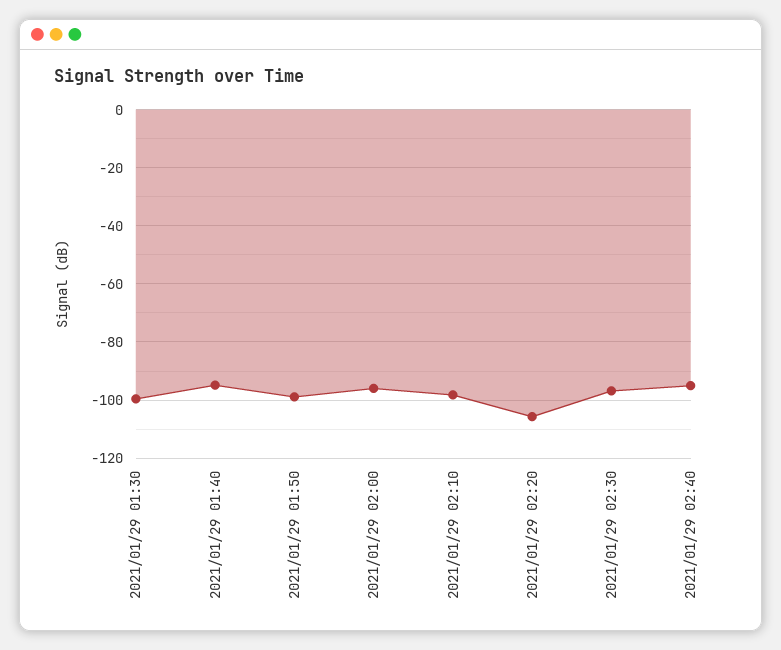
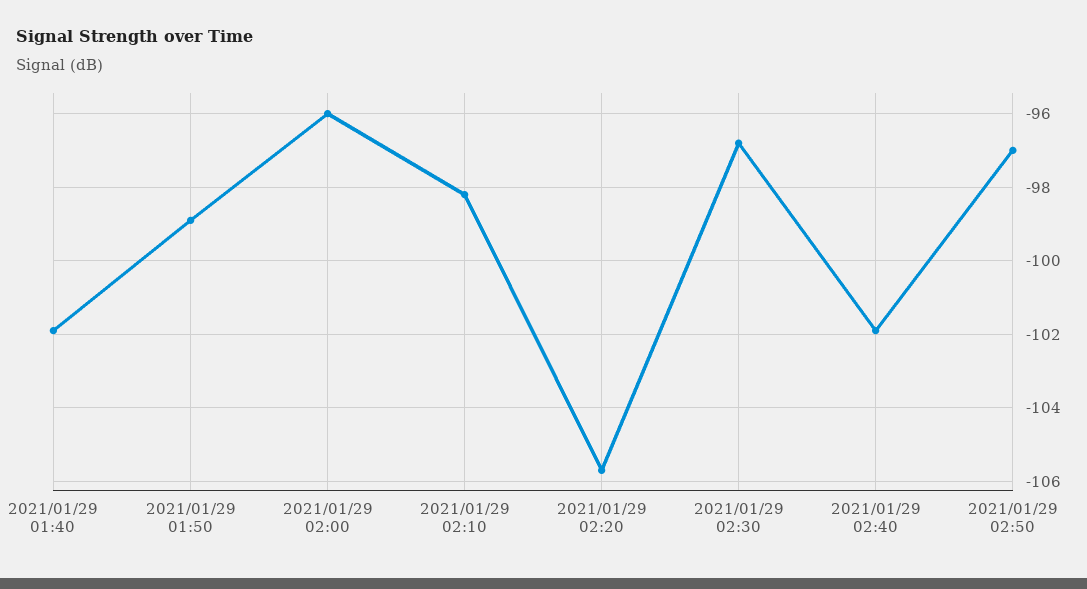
2021/01/29 01:30: -100 -> none
2021/01/29 01:40: -95 -> -102
2021/01/29 02:40: -95 -> -102
2021/01/29 02:50: none -> -97

